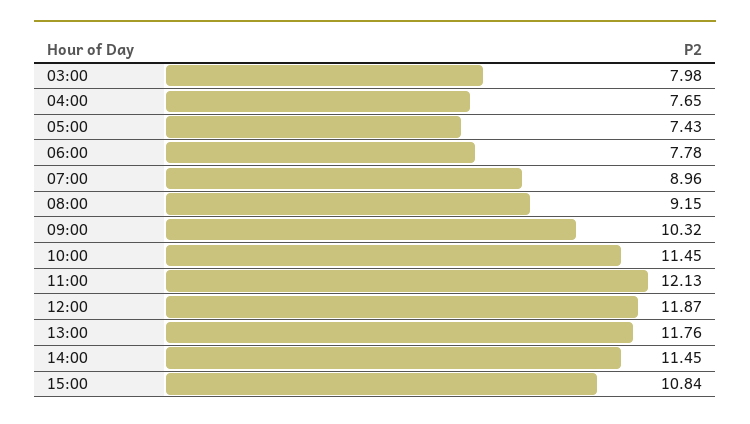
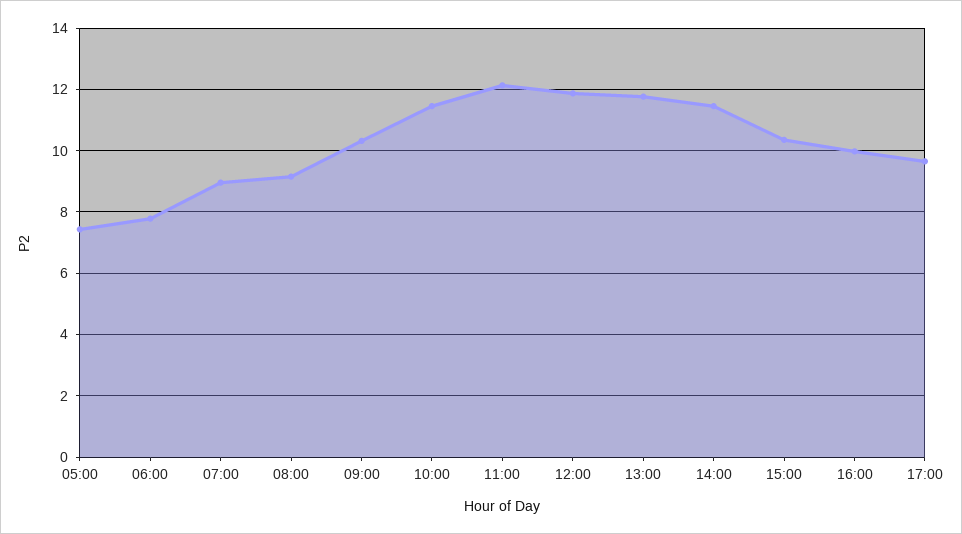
03:00: 7.98 -> none
04:00: 7.65 -> none
15:00: 10.84 -> 10.4
16:00: none -> 10
17:00: none -> 9.6

